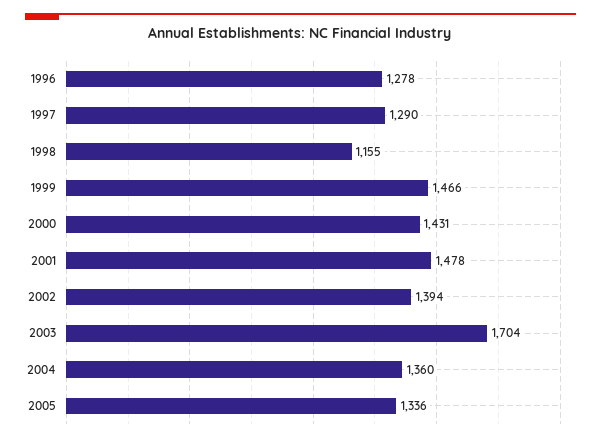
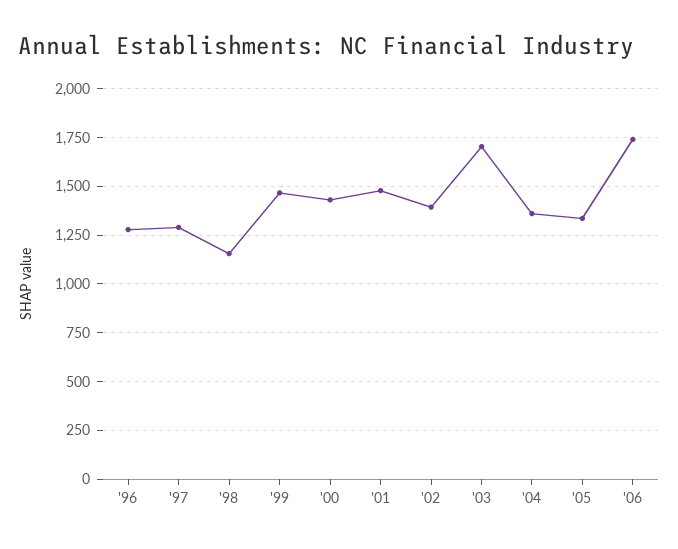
'06: none -> 1750

